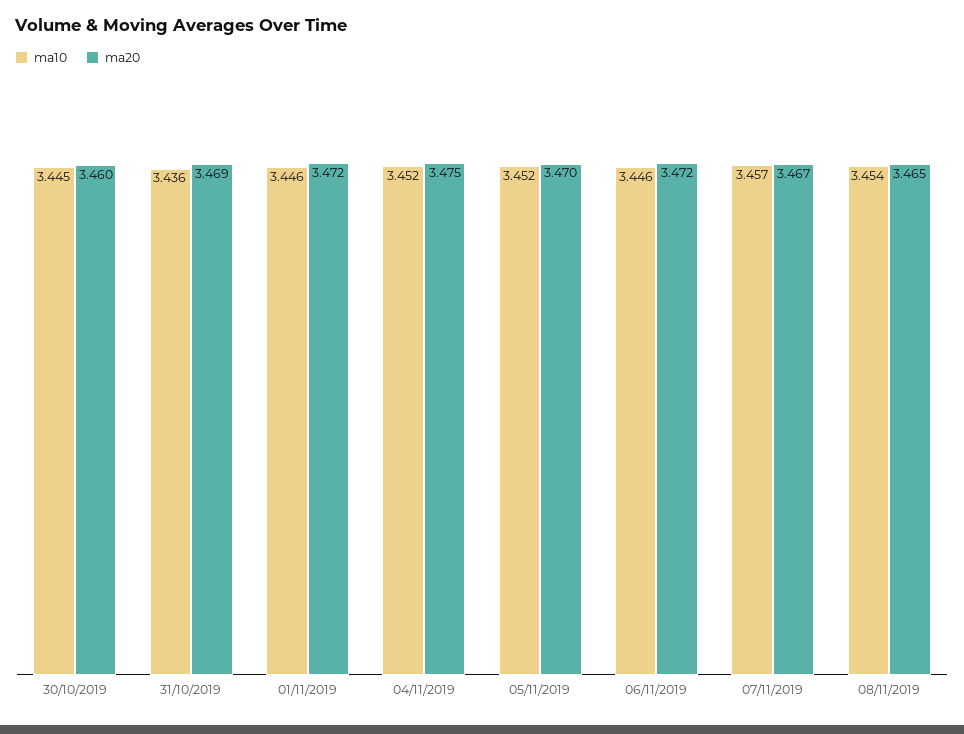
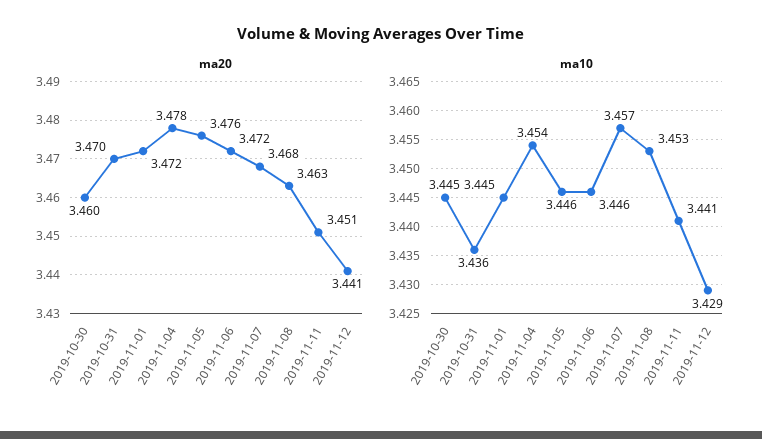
ma20, 31/10/2019: 3.469 -> 3.47
ma10, 01/11/2019: 3.446 -> 3.445
ma10, 04/11/2019: 3.452 -> 3.454
ma20, 04/11/2019: 3.475 -> 3.478
ma10, 05/11/2019: 3.452 -> 3.446
ma20, 05/11/2019: 3.47 -> 3.476
ma20, 07/11/2019: 3.467 -> 3.468
ma10, 08/11/2019: 3.454 -> 3.453
ma20, 08/11/2019: 3.465 -> 3.463
ma20, 2019-11-11: none -> 3.451
ma20, 2019-11-12: none -> 3.441
ma10, 2019-11-11: none -> 3.441
ma10, 2019-11-12: none -> 3.429

